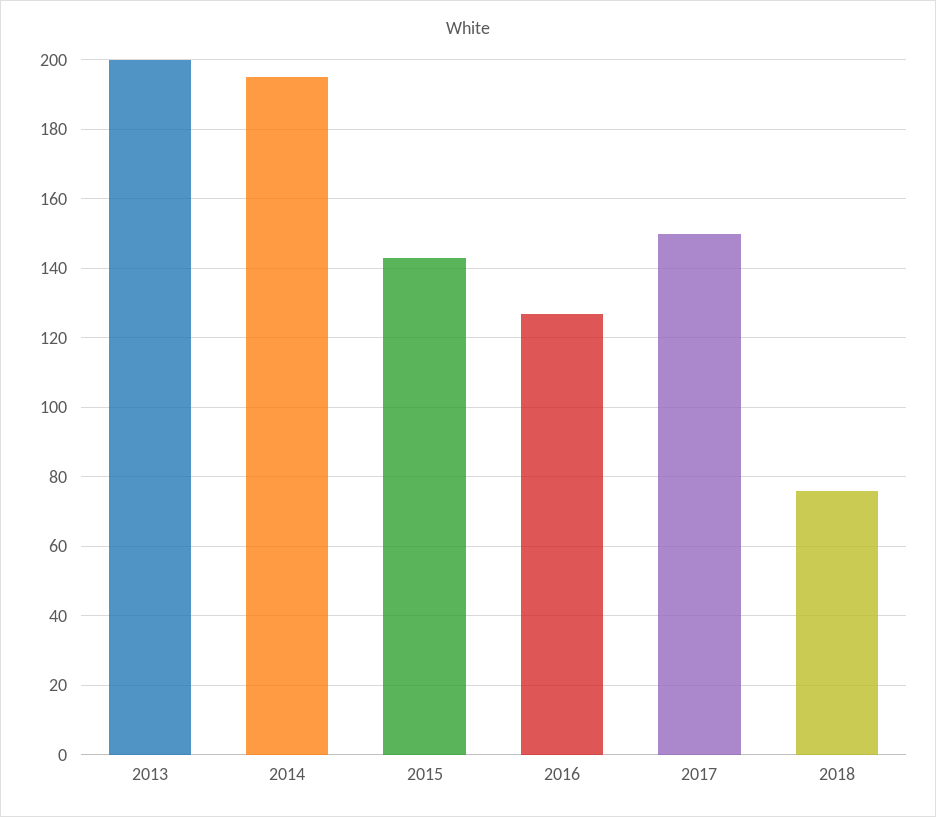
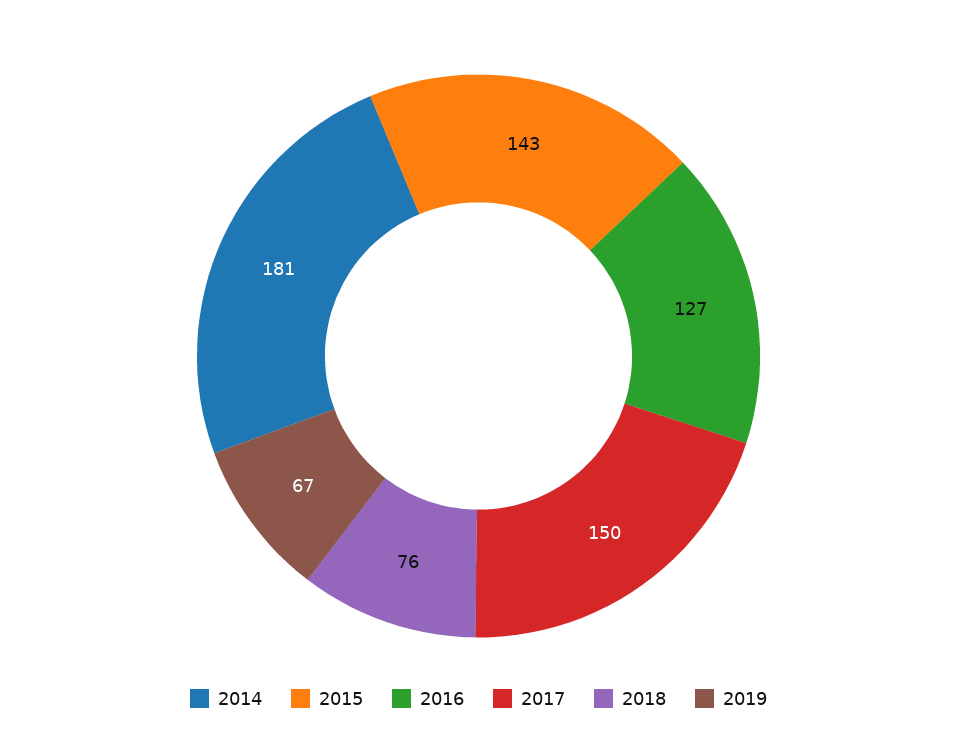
2013: 200 -> none
2014: 195 -> 181
2019: none -> 67

